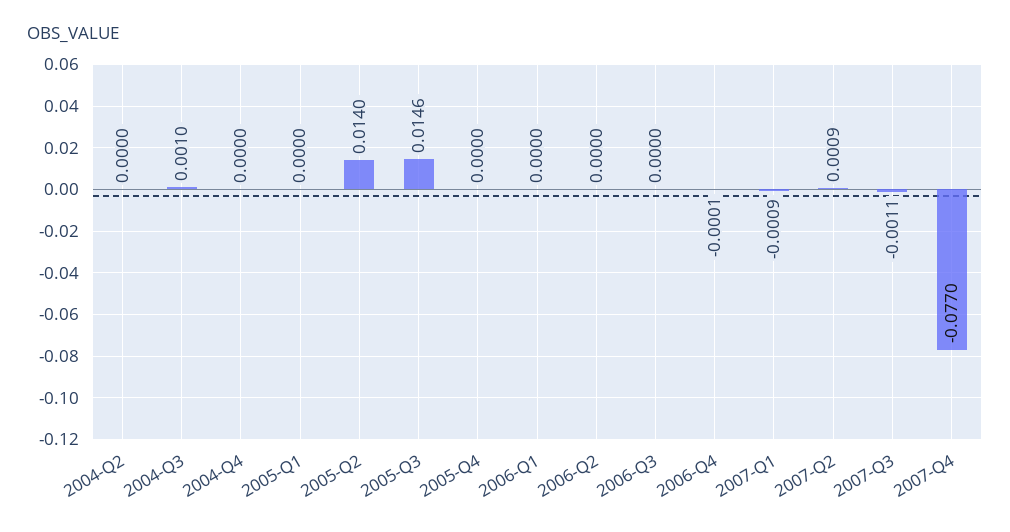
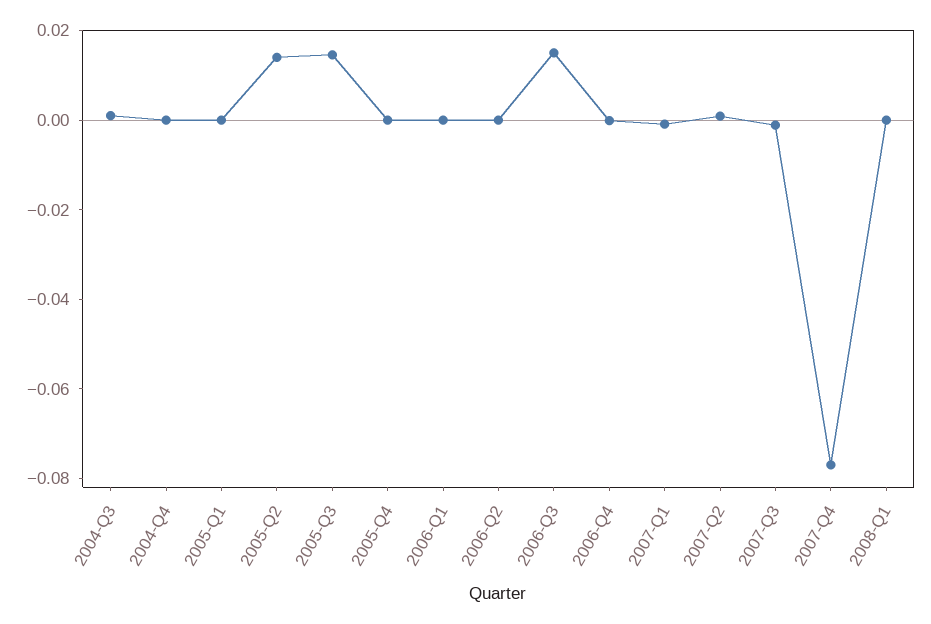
2004-Q2: 0 -> none
2006-Q3: 0 -> 0.015
2008-Q1: none -> 0

